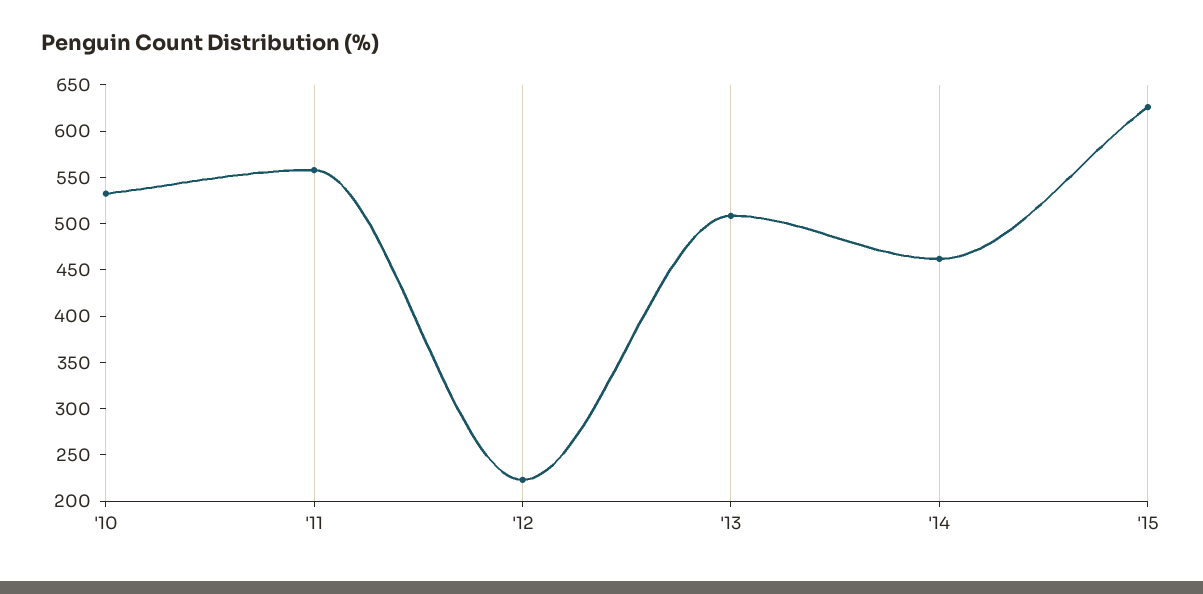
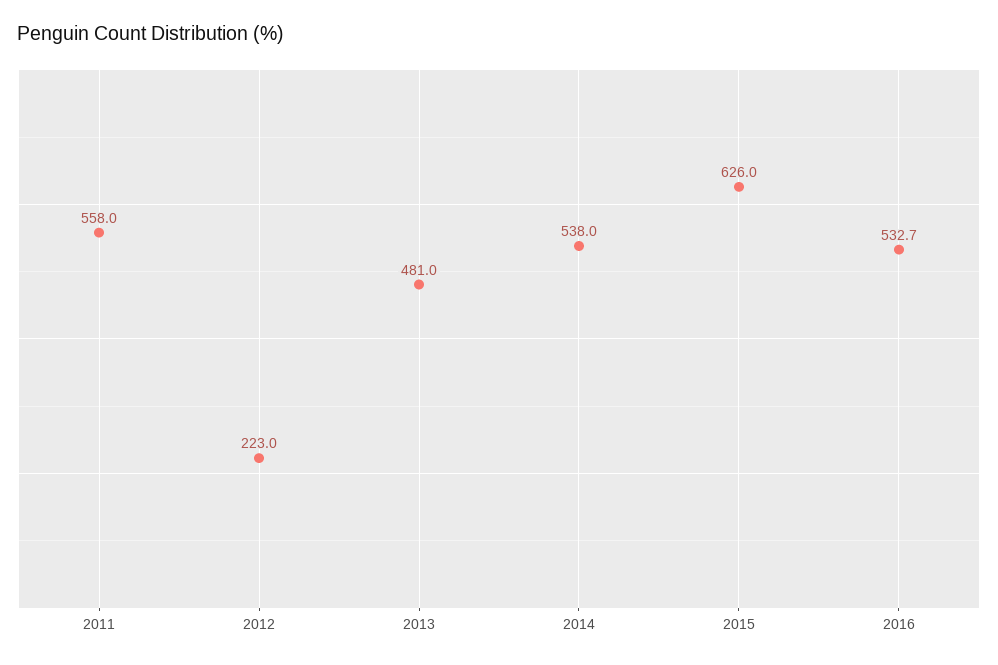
'10: 530 -> none
'13: 510 -> 481
'14: 460 -> 538
2016: none -> 532.7

